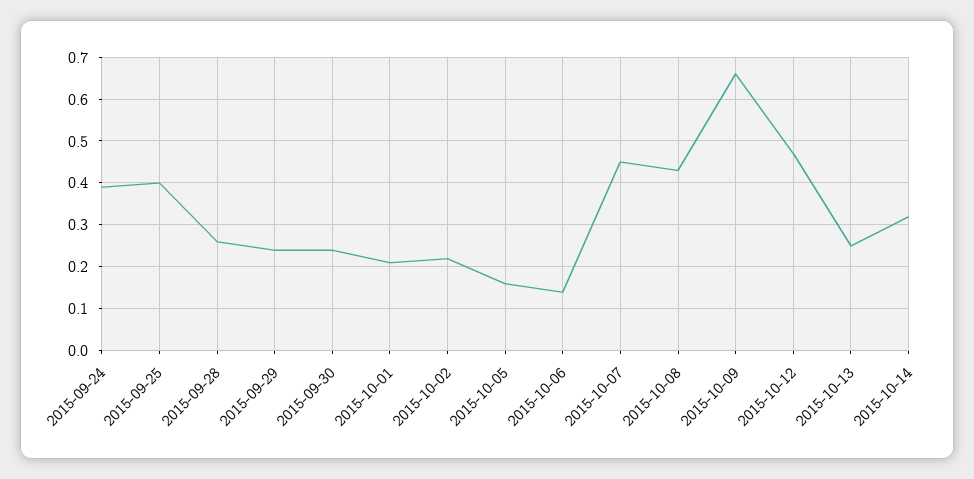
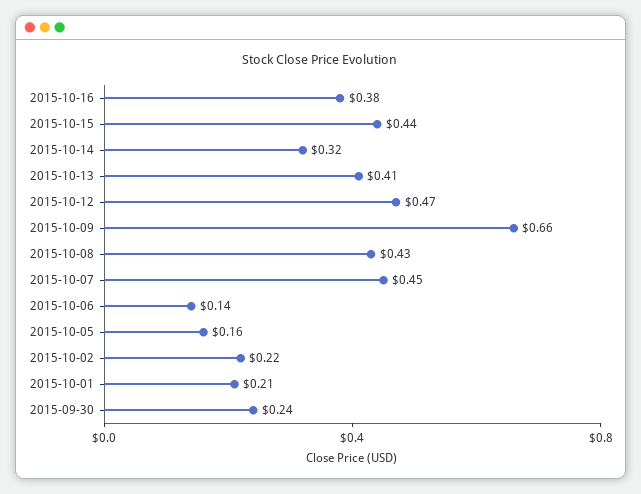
2015-09-24: 0.4 -> none
2015-09-25: 0.4 -> none
2015-09-28: 0.25 -> none
2015-09-29: 0.25 -> none
2015-10-13: 0.25 -> 0.41
2015-10-16: none -> 0.38
2015-10-15: none -> 0.44

